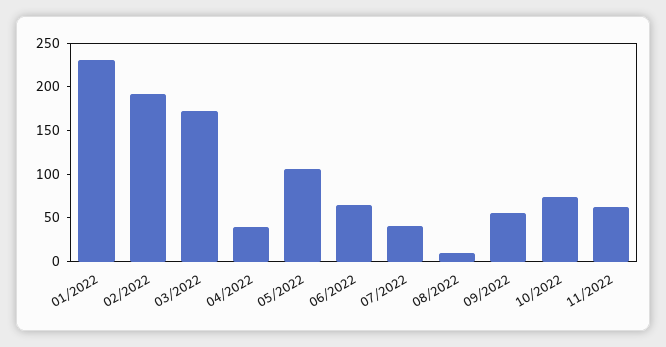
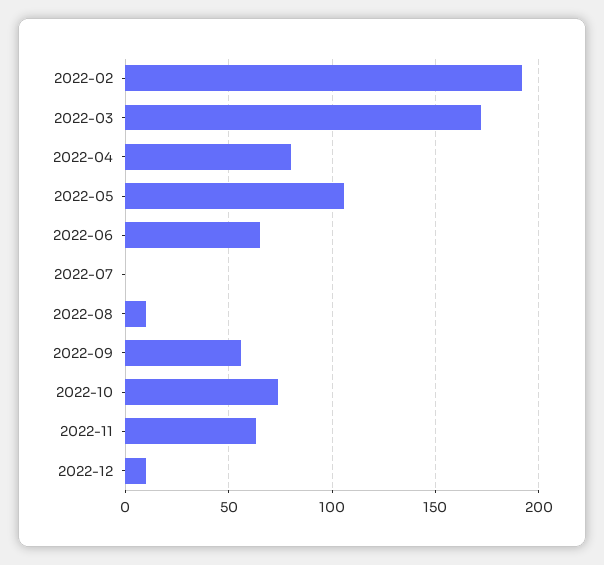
01/2022: 230 -> none
04/2022: 40 -> 80
07/2022: 40 -> 0
2022-12: none -> 10

